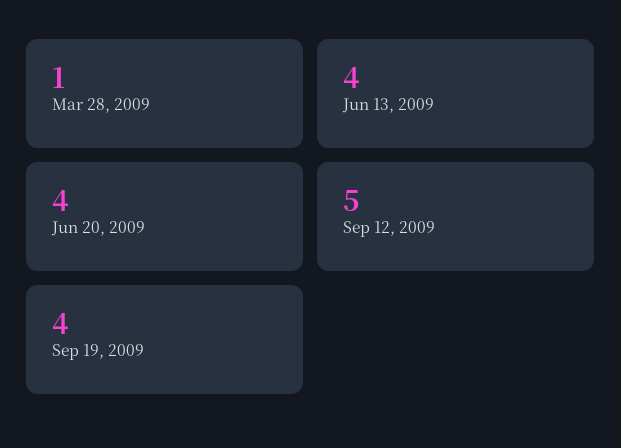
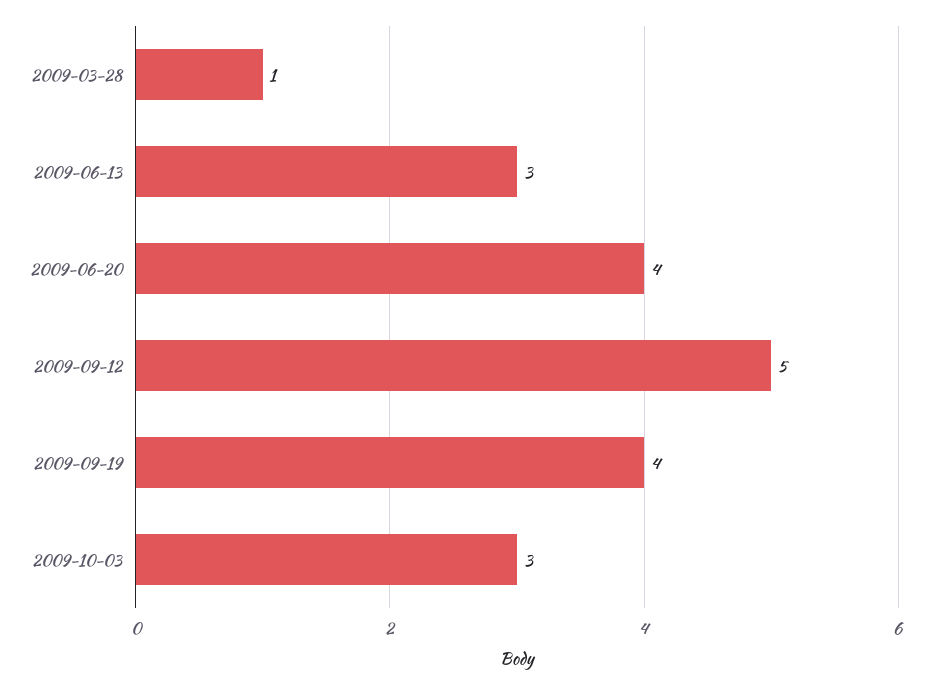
Jun 13, 2009: 4 -> 3
2009-10-03: none -> 3

